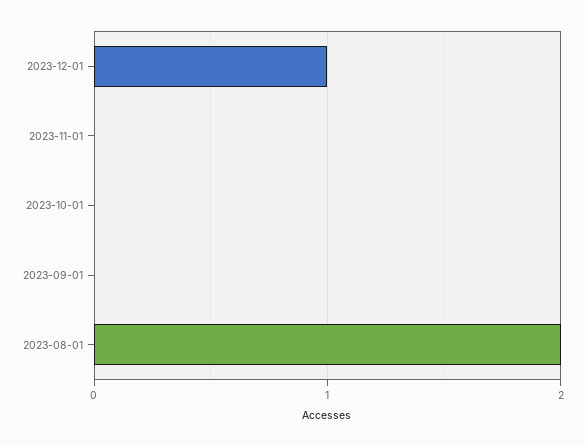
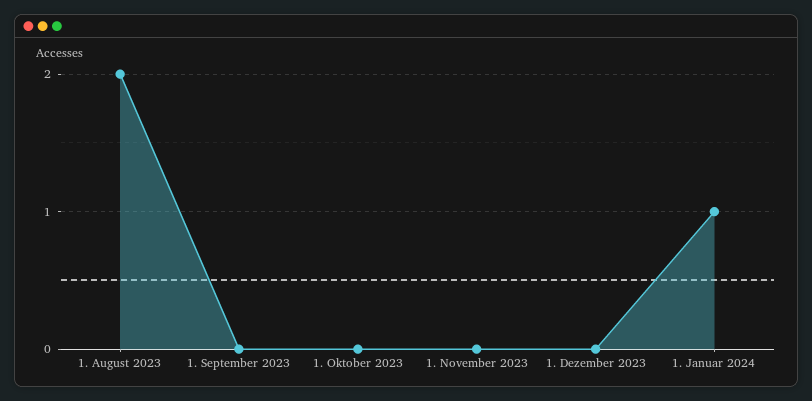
2023-12-01: 1 -> 0
1. Januar 2024: none -> 1

